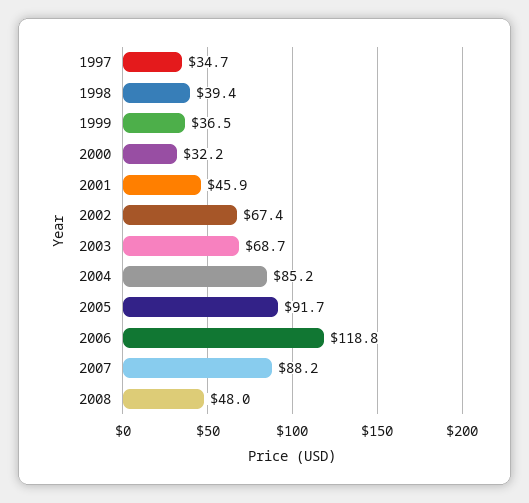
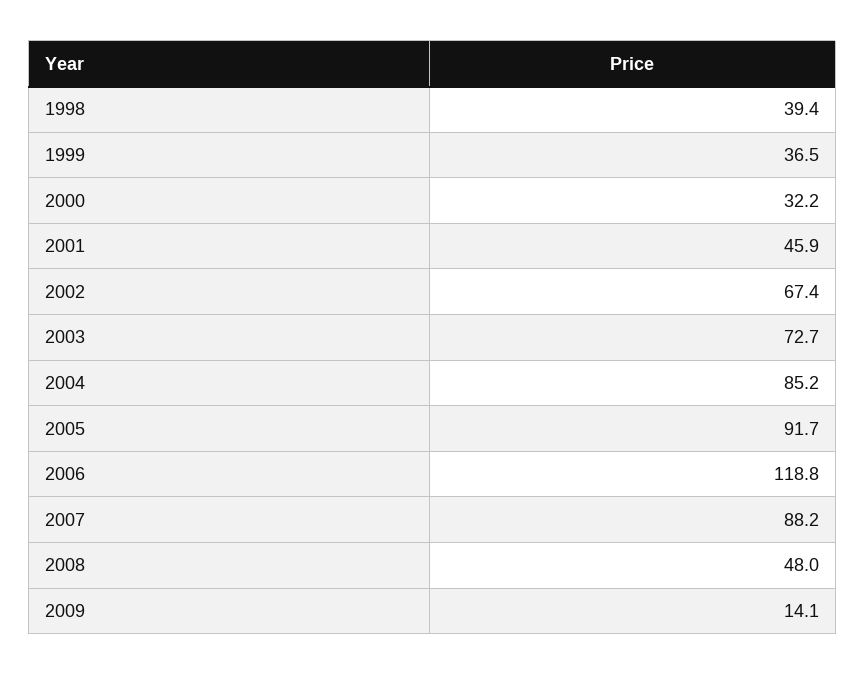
1997: 34.7 -> none
2003: 68.7 -> 72.7
2009: none -> 14.1

